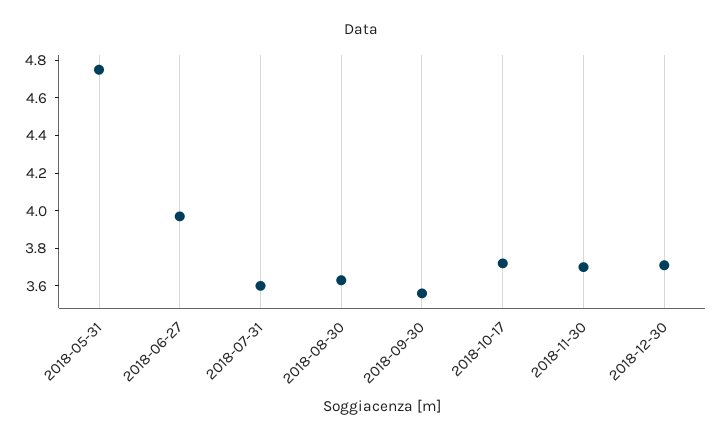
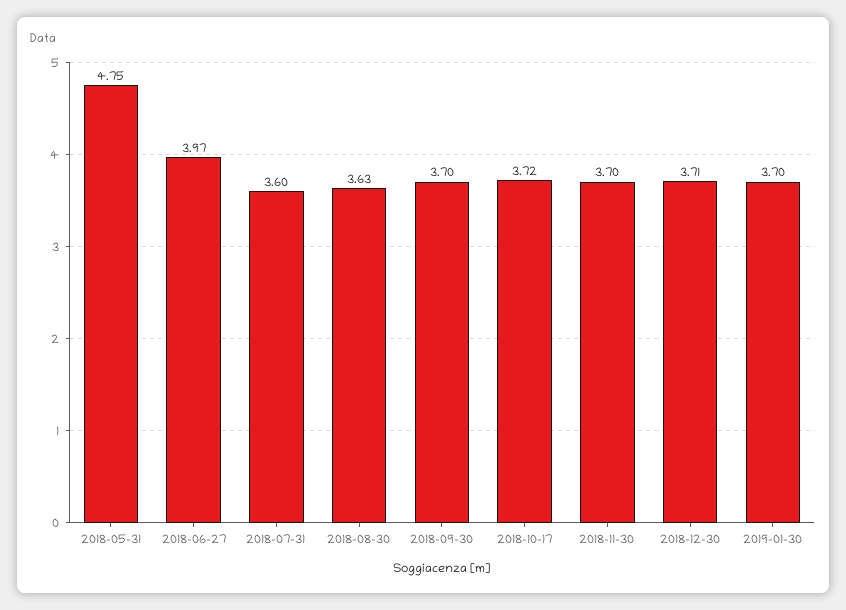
2018-09-30: 3.55 -> 3.7
2019-01-30: none -> 3.7

